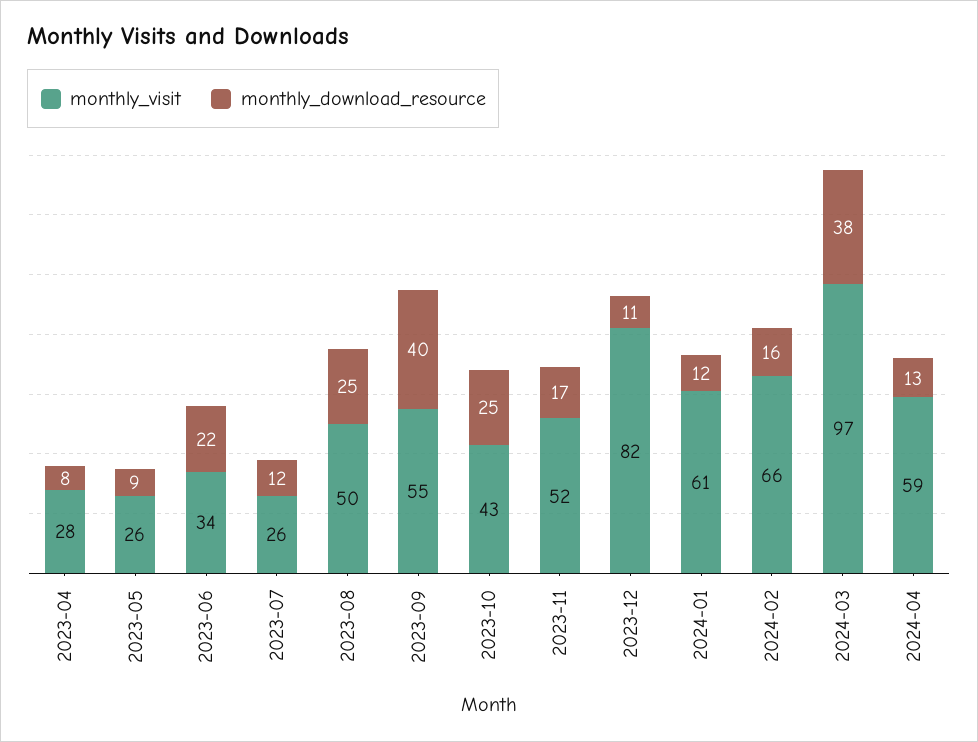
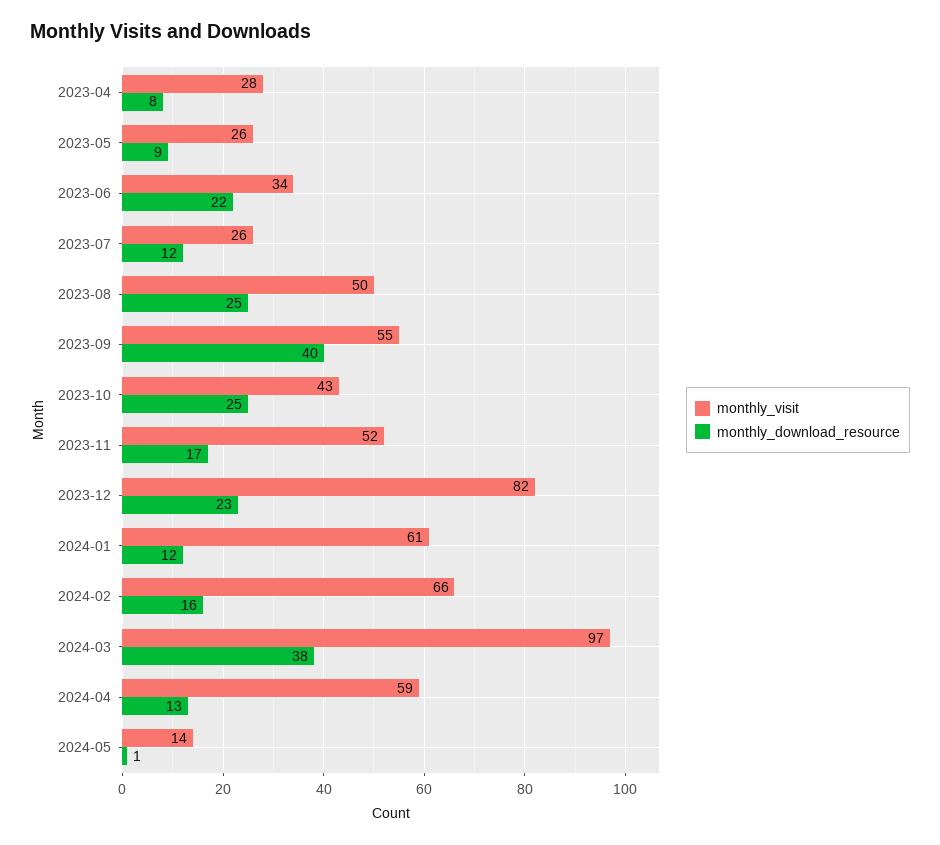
monthly_download_resource, 2023-12: 11 -> 23
monthly_visit, 2024-05: none -> 14
monthly_download_resource, 2024-05: none -> 1

